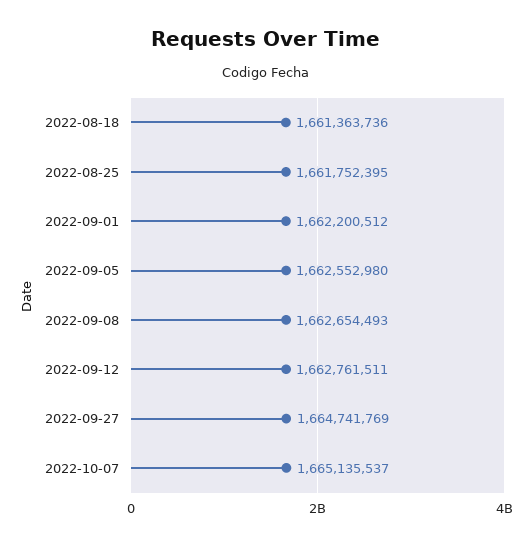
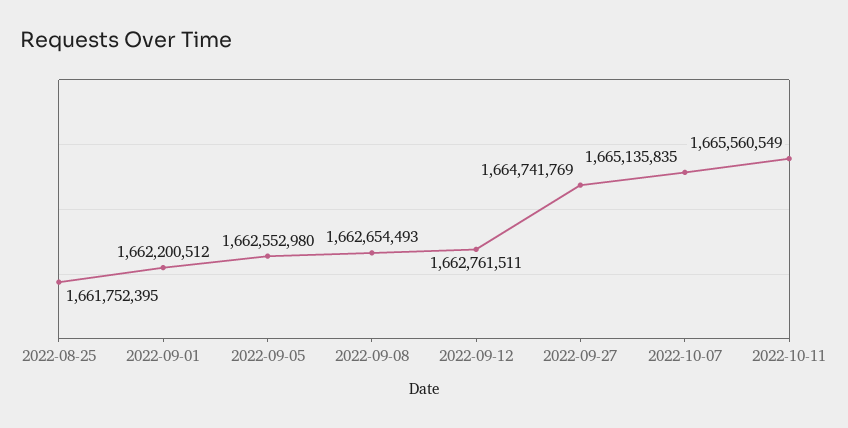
2022-08-18: 1661363736 -> none
2022-10-07: 1665135537 -> 1665135835
2022-10-11: none -> 1665560549

